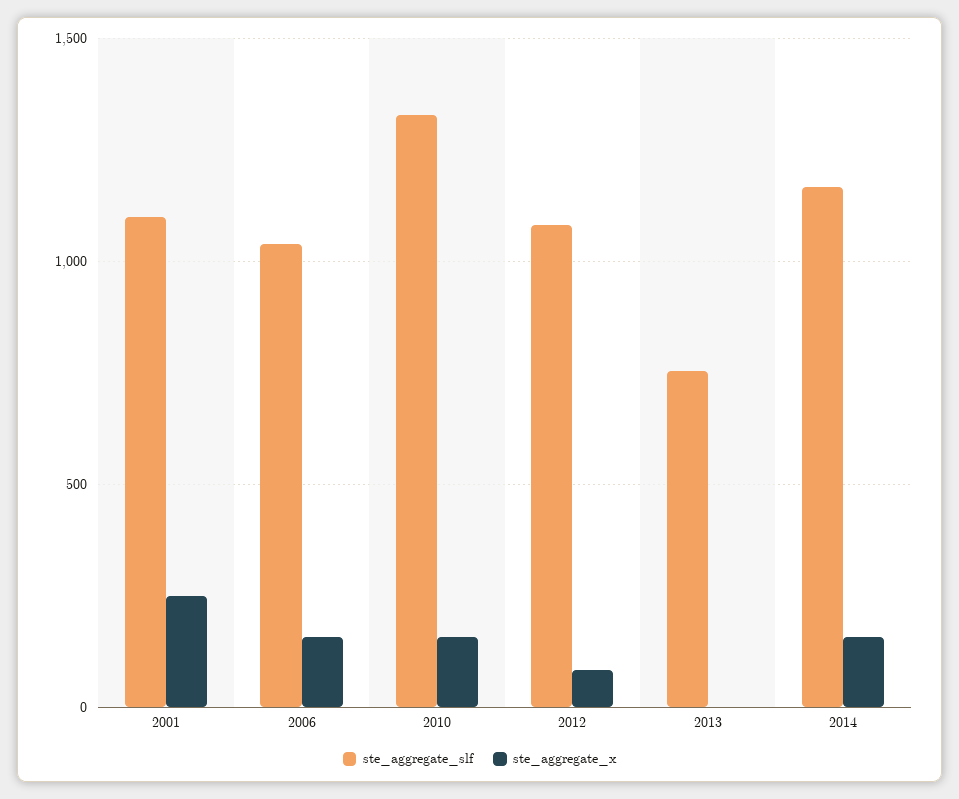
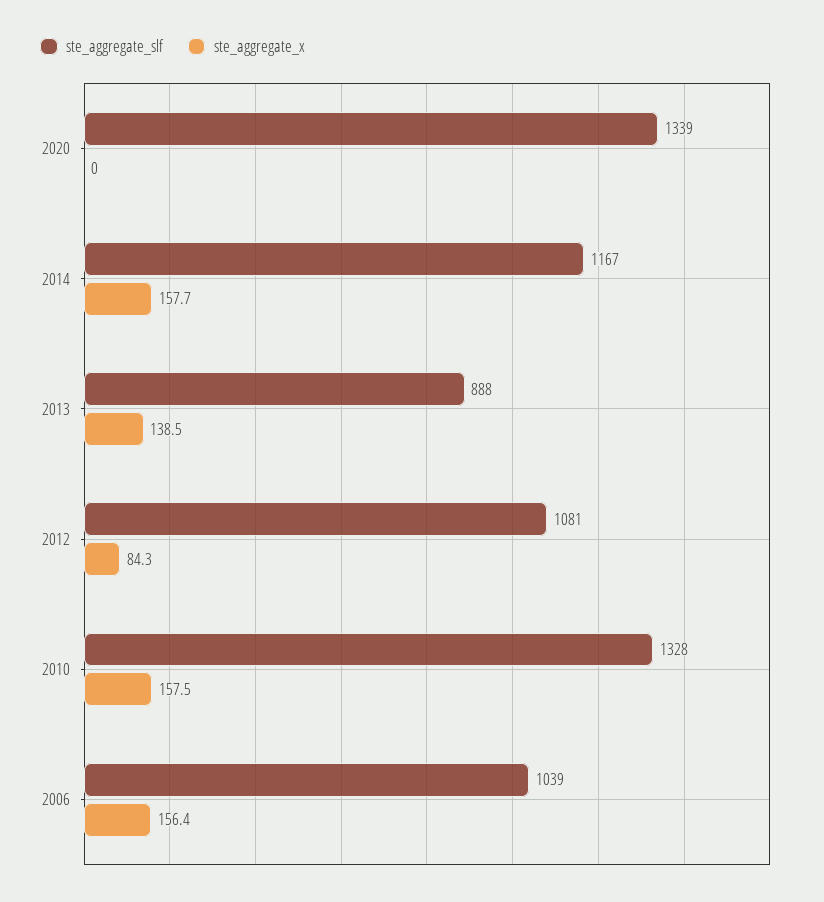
ste_aggregate_slf, 2001: 1100 -> none
ste_aggregate_x, 2001: 250 -> none
ste_aggregate_slf, 2013: 750 -> 888
ste_aggregate_x, 2013: 0 -> 138.5
ste_aggregate_slf, 2020: none -> 1339
ste_aggregate_x, 2020: none -> 0

